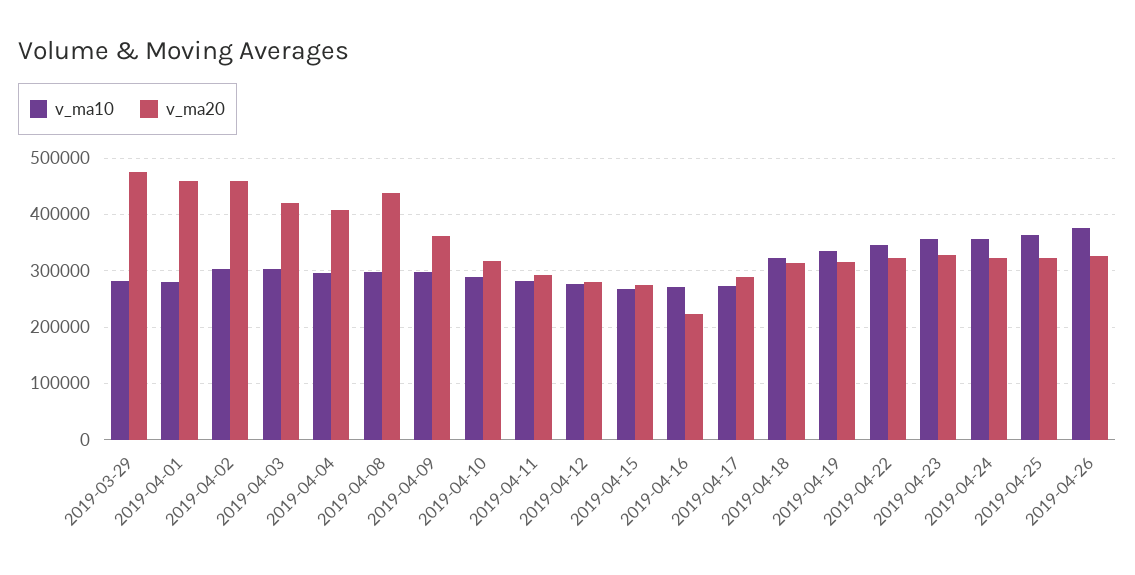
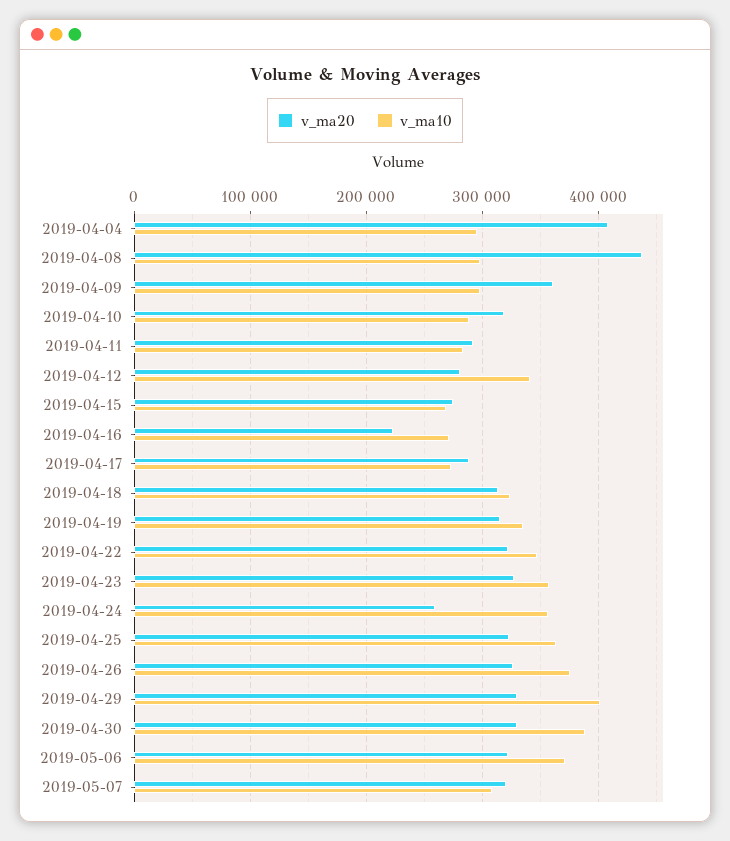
v_ma10, 2019-03-29: 280000 -> none
v_ma20, 2019-03-29: 480000 -> none
v_ma10, 2019-04-01: 280000 -> none
v_ma20, 2019-04-01: 460000 -> none
v_ma10, 2019-04-02: 300000 -> none
v_ma20, 2019-04-02: 460000 -> none
v_ma10, 2019-04-03: 300000 -> none
v_ma20, 2019-04-03: 420000 -> none
v_ma10, 2019-04-12: 280000 -> 340000
v_ma20, 2019-04-24: 320000 -> 260000
v_ma20, 2019-04-29: none -> 330000
v_ma10, 2019-04-29: none -> 400000
v_ma20, 2019-04-30: none -> 330000
v_ma10, 2019-04-30: none -> 390000
v_ma20, 2019-05-06: none -> 320000
v_ma10, 2019-05-06: none -> 370000
v_ma20, 2019-05-07: none -> 320000
v_ma10, 2019-05-07: none -> 310000

